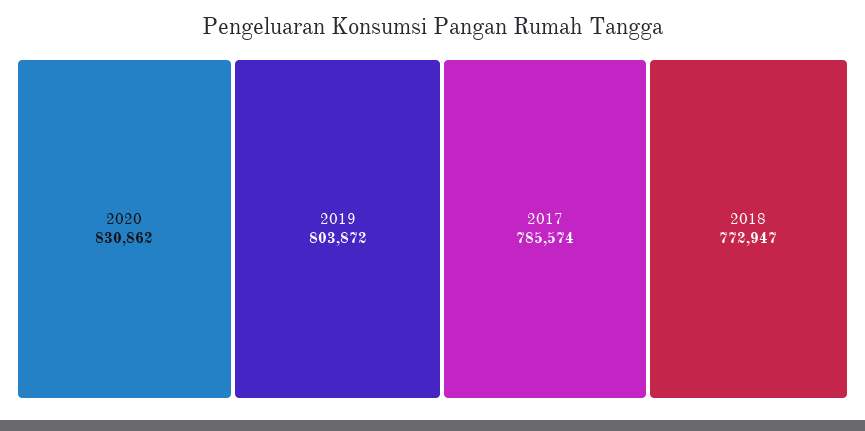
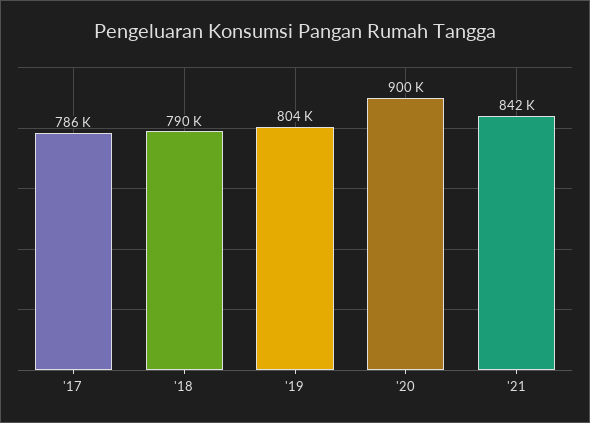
2020: 830862 -> 900000
2018: 772947 -> 790000
'21: none -> 842000

